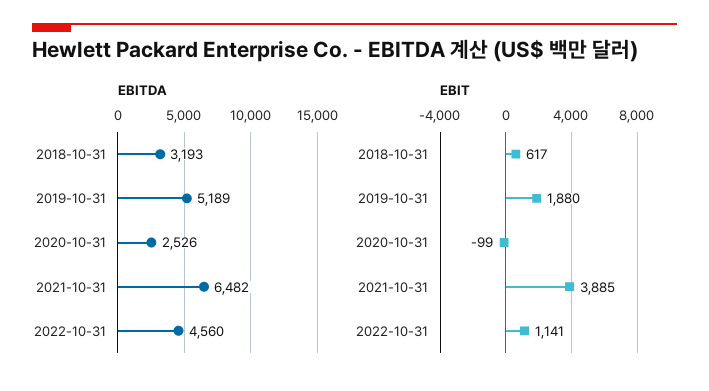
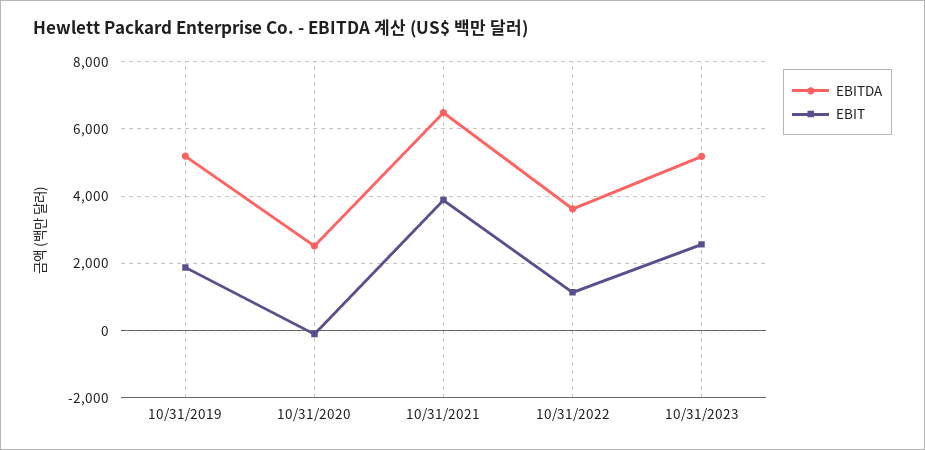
EBITDA, 2018-10-31: 3193 -> none
EBITDA, 2022-10-31: 4560 -> 3600
EBIT, 2018-10-31: 617 -> none
EBITDA, 10/31/2023: none -> 5200
EBIT, 10/31/2023: none -> 2600

